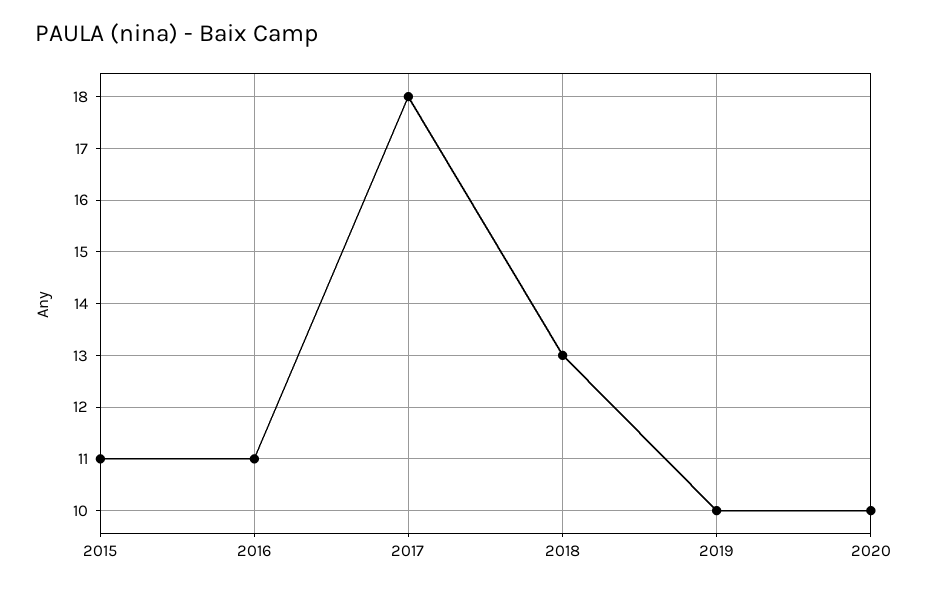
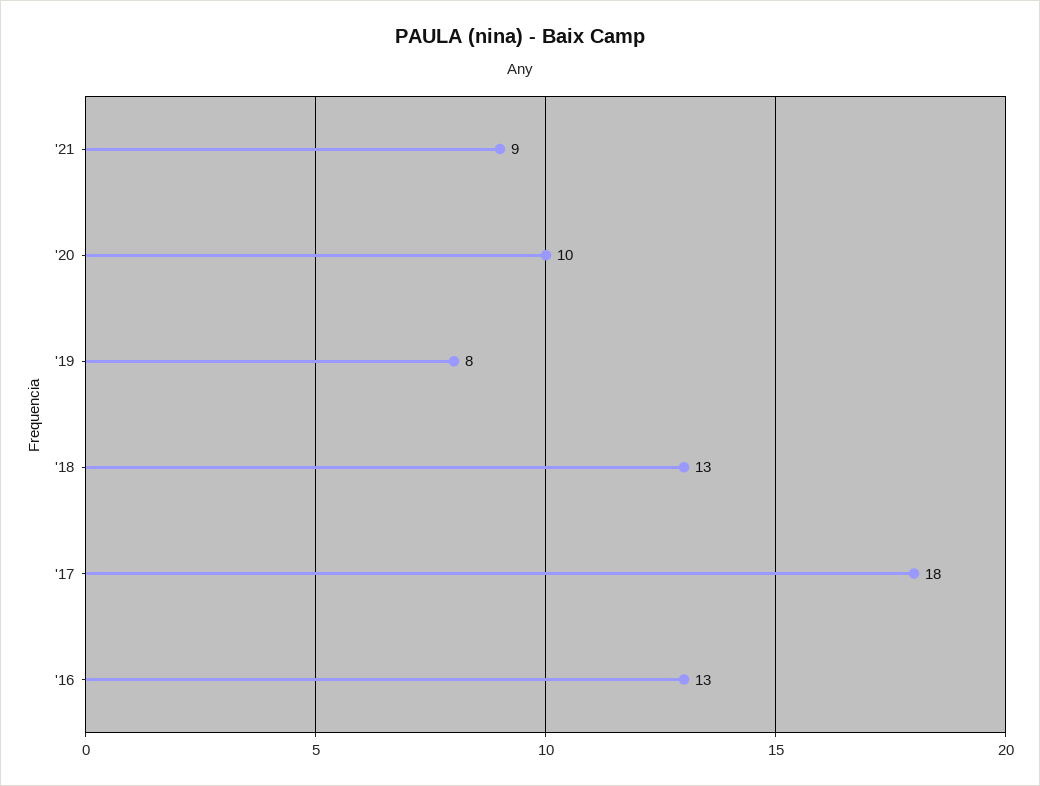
2015: 11 -> none
2016: 11 -> 13
2019: 10 -> 8
'21: none -> 9

